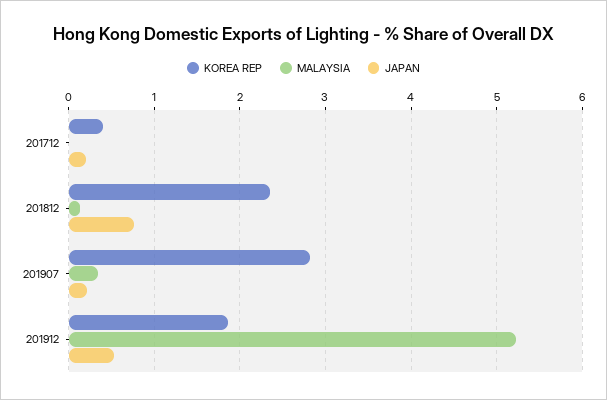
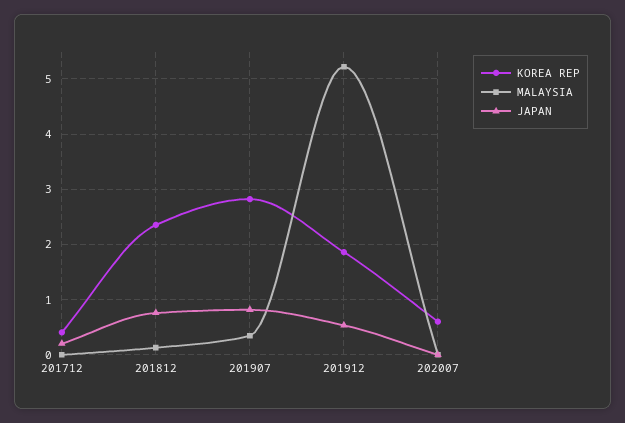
JAPAN, 201907: 0.2 -> 0.8
KOREA REP, 202007: none -> 0.6
MALAYSIA, 202007: none -> 0
JAPAN, 202007: none -> 0

